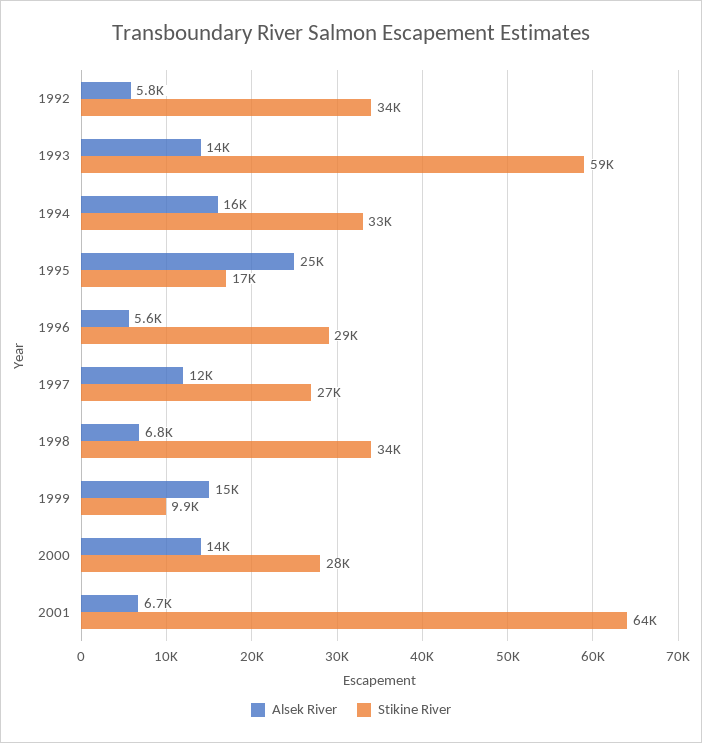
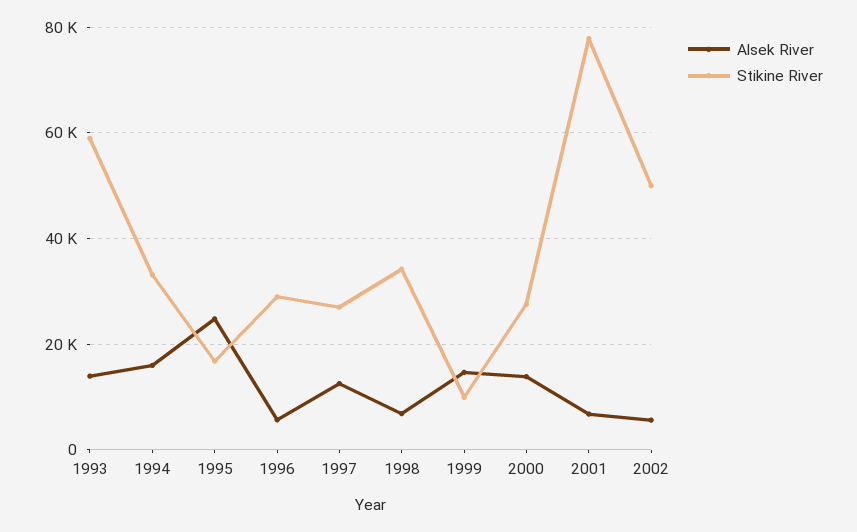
Alsek River, 1992: 5800 -> none
Stikine River, 1992: 34000 -> none
Stikine River, 2001: 64000 -> 78000
Alsek River, 2002: none -> 6000
Stikine River, 2002: none -> 50000

